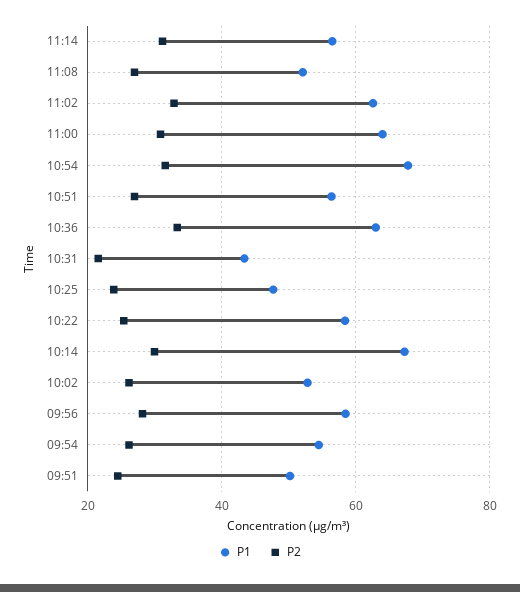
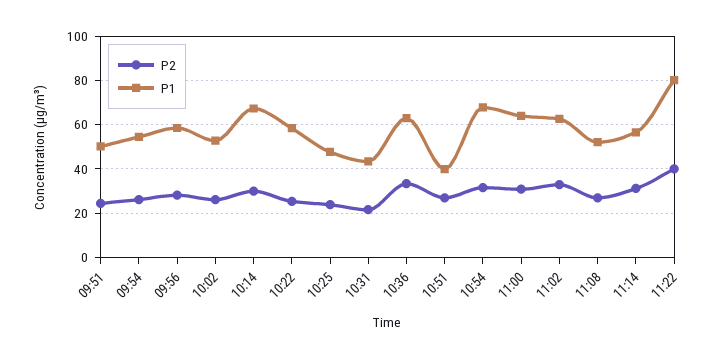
P1, 10:51: 56 -> 40
P2, 11:22: none -> 40
P1, 11:22: none -> 80

